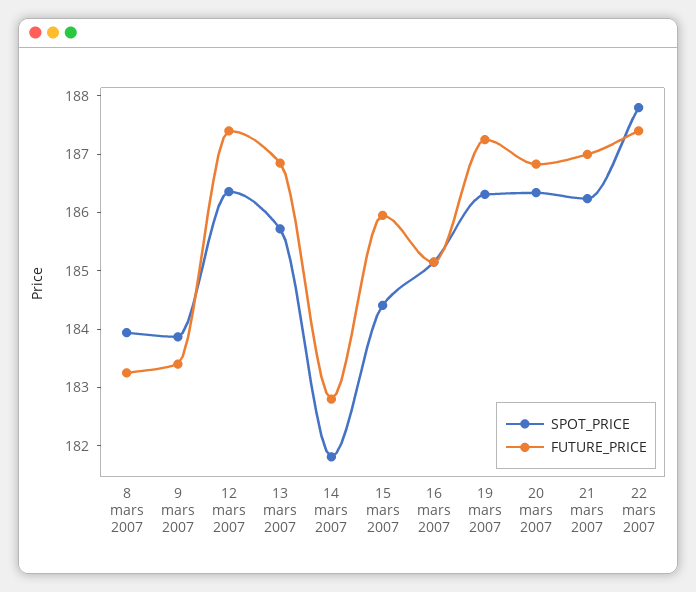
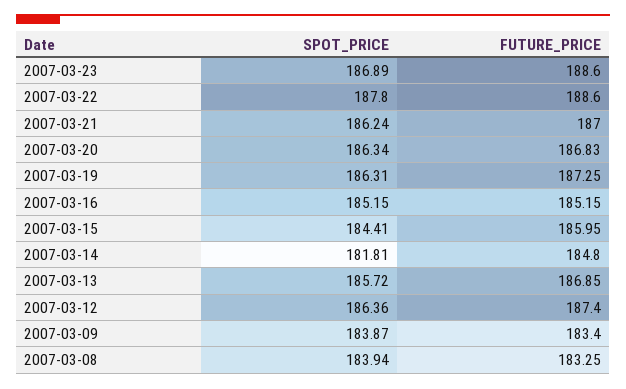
FUTURE_PRICE, 14 mars 2007: 182.8 -> 184.8
FUTURE_PRICE, 22 mars 2007: 187.4 -> 188.6
SPOT_PRICE, 2007-03-23: none -> 186.89
FUTURE_PRICE, 2007-03-23: none -> 188.6

